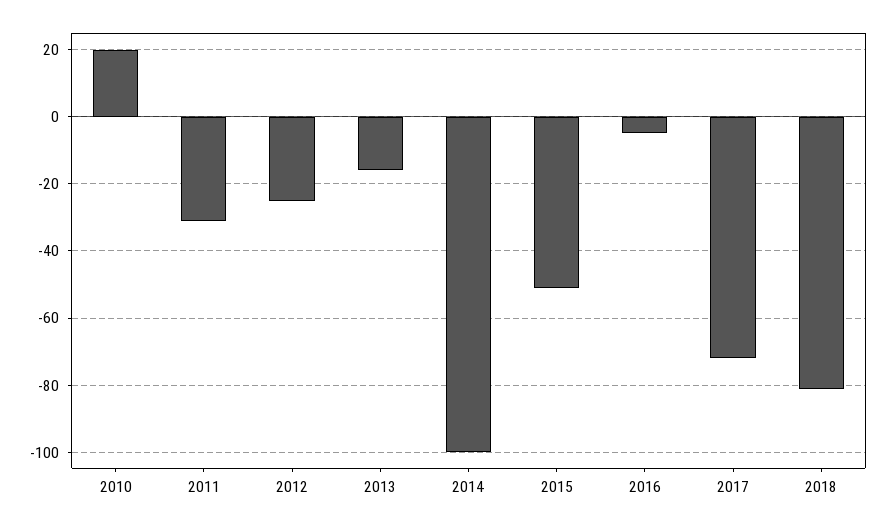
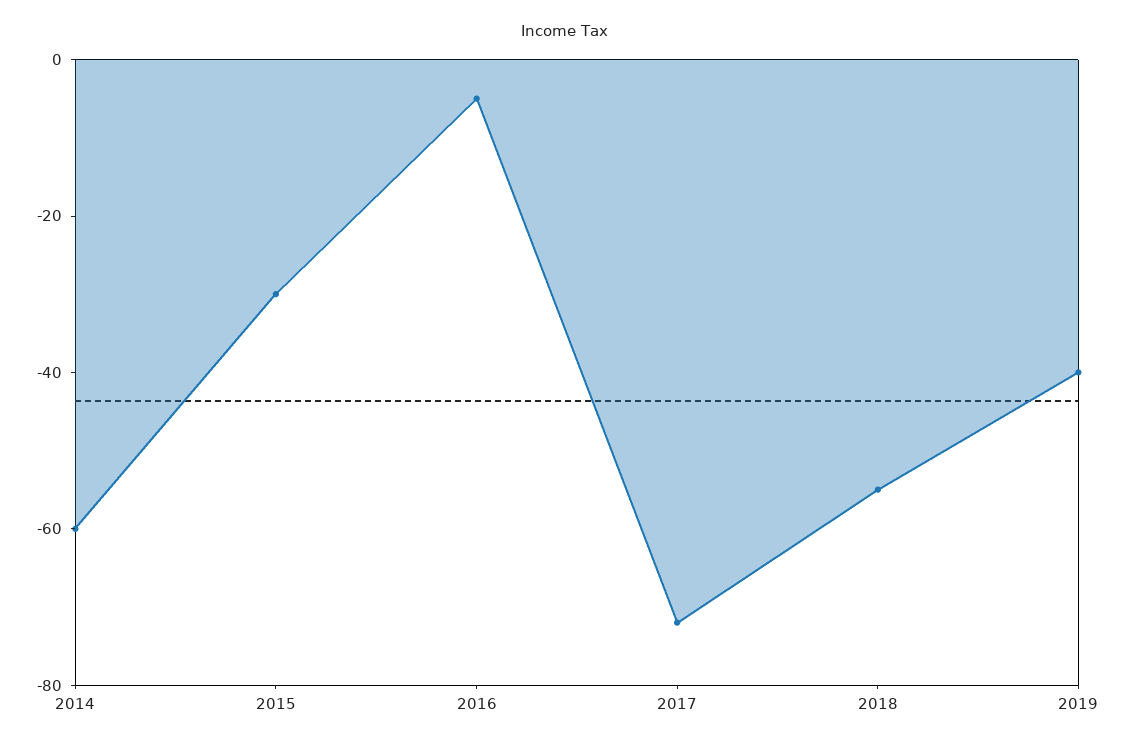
2010: 20 -> none
2011: -30 -> none
2012: -25 -> none
2013: -15 -> none
2014: -100 -> -60
2015: -50 -> -30
2018: -80 -> -55
2019: none -> -40

